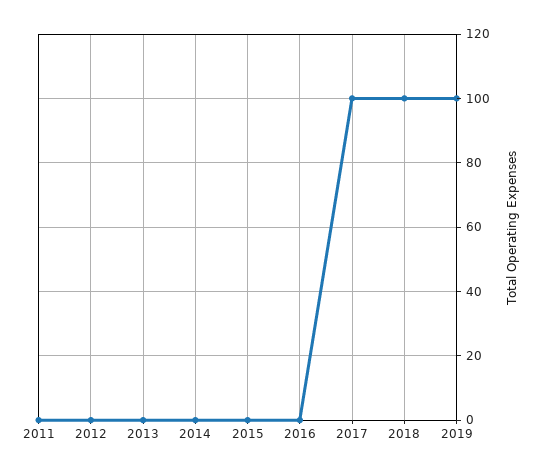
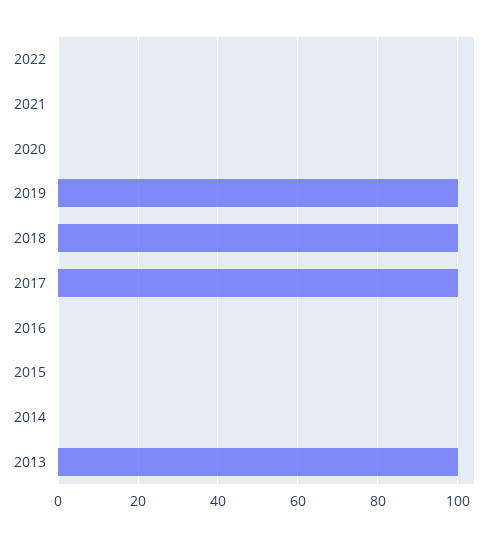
2011: 0 -> none
2012: 0 -> none
2013: 0 -> 100
2022: none -> 0
2021: none -> 0
2020: none -> 0

